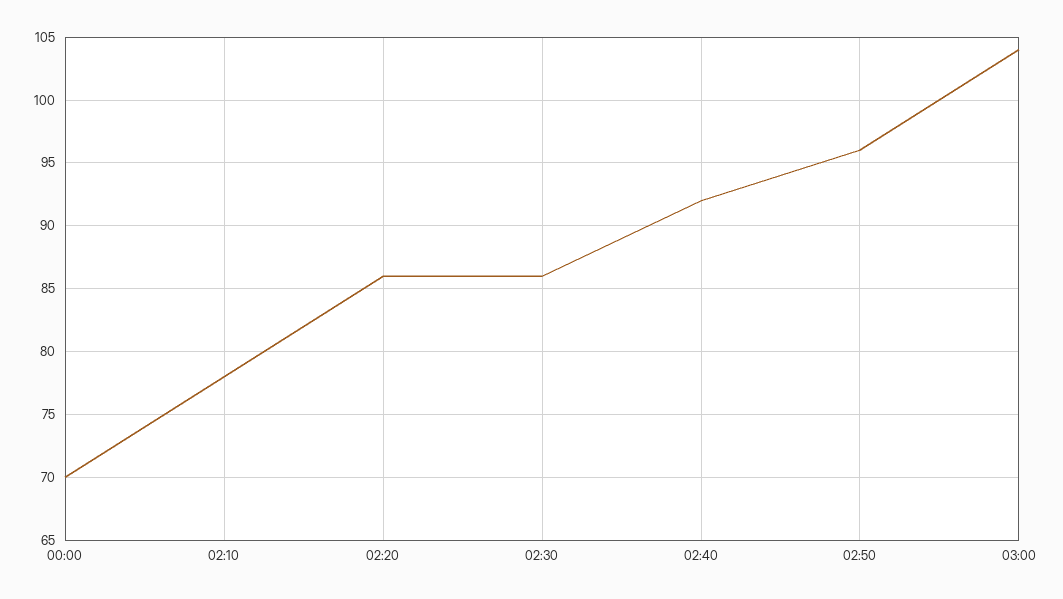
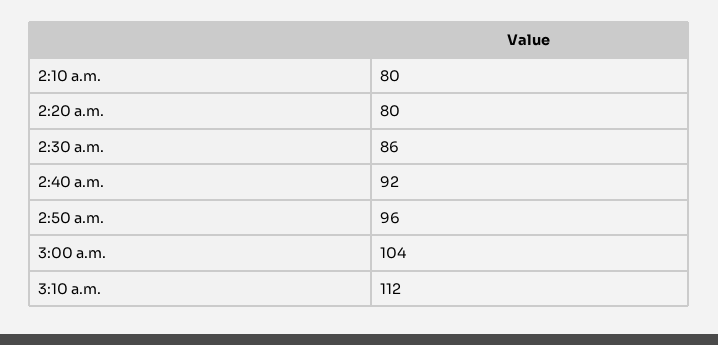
00:00: 70 -> none
02:10: 78 -> 80
02:20: 86 -> 80
3:10 a.m.: none -> 112

